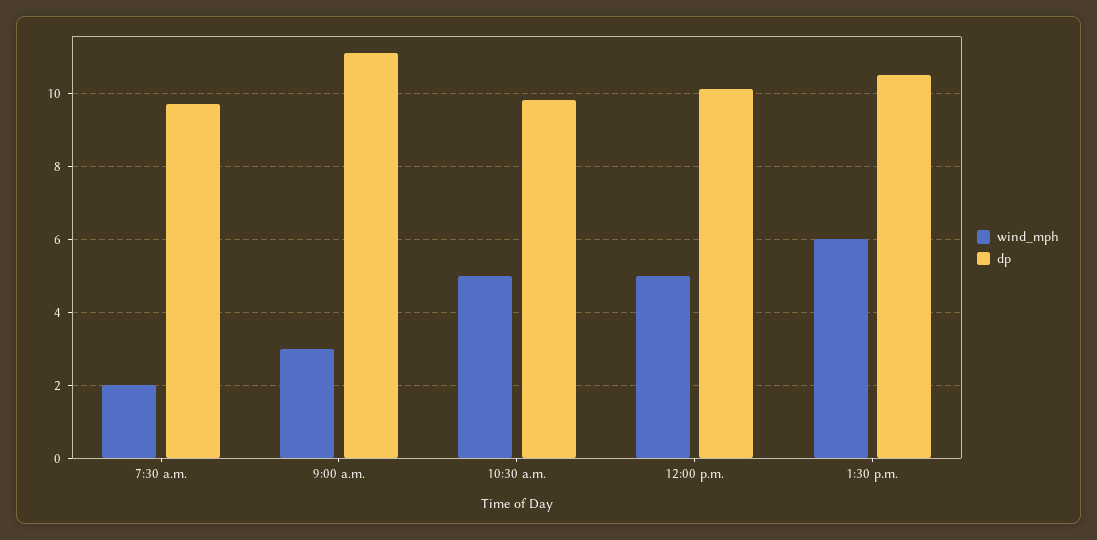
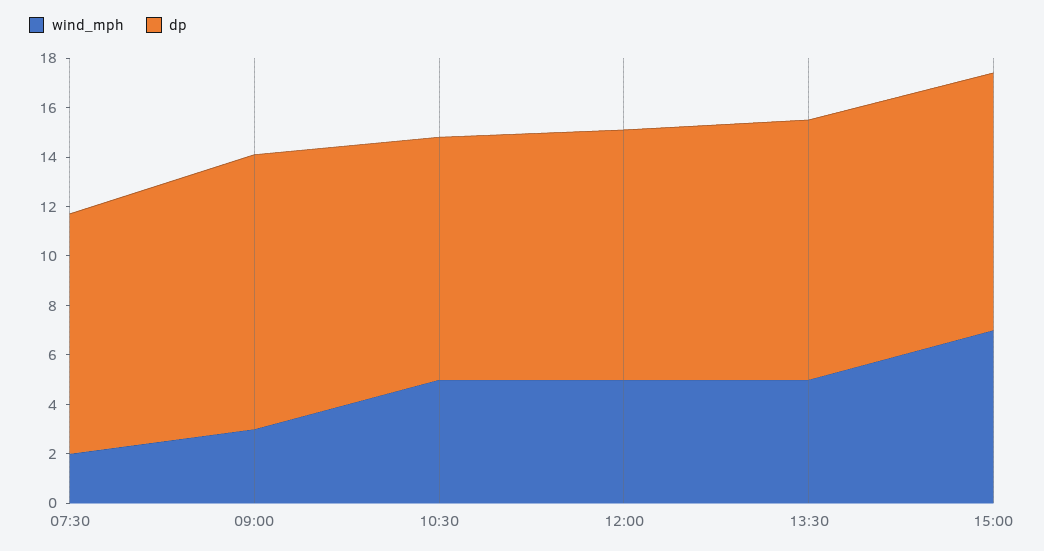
wind_mph, 1:30 p.m.: 6 -> 5
wind_mph, 15:00: none -> 7
dp, 15:00: none -> 10.5

